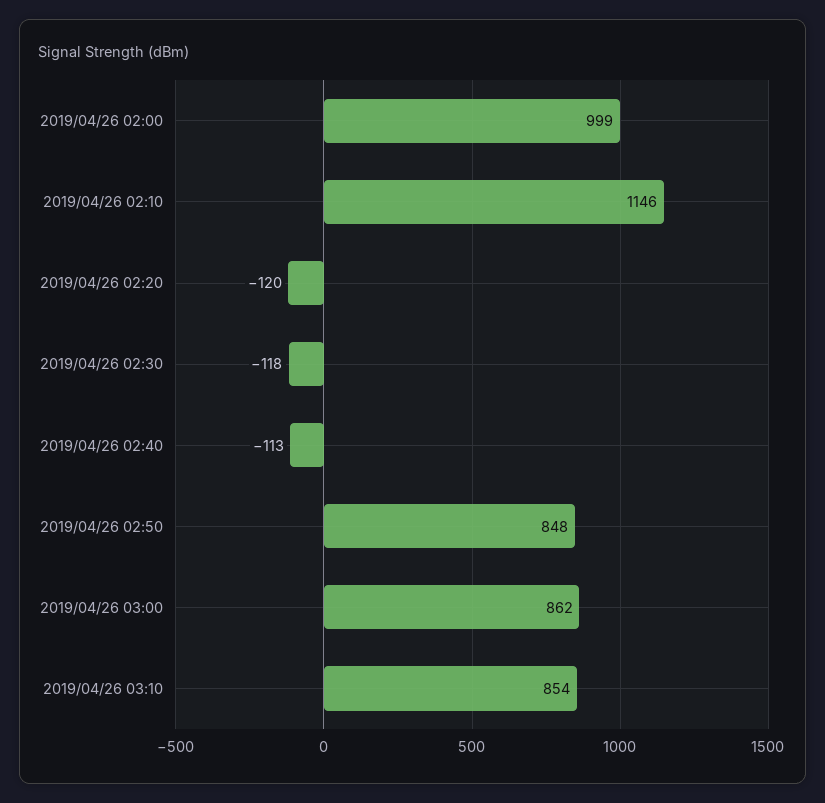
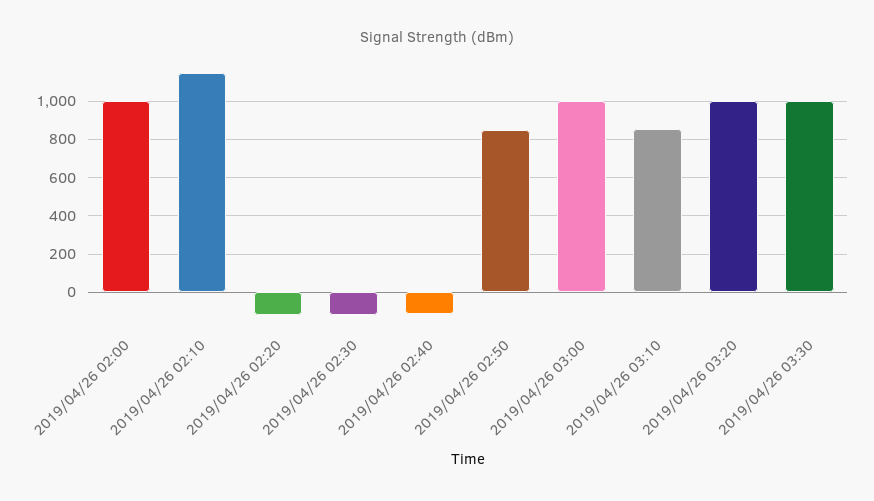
2019/04/26 03:00: 862 -> 1000
2019/04/26 03:20: none -> 1000
2019/04/26 03:30: none -> 1000

